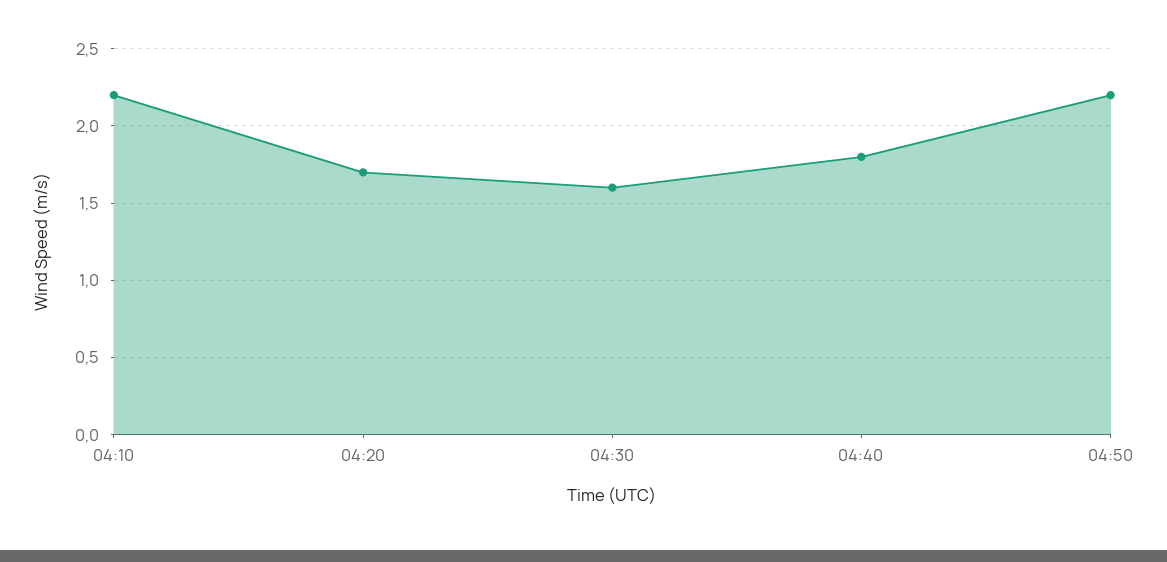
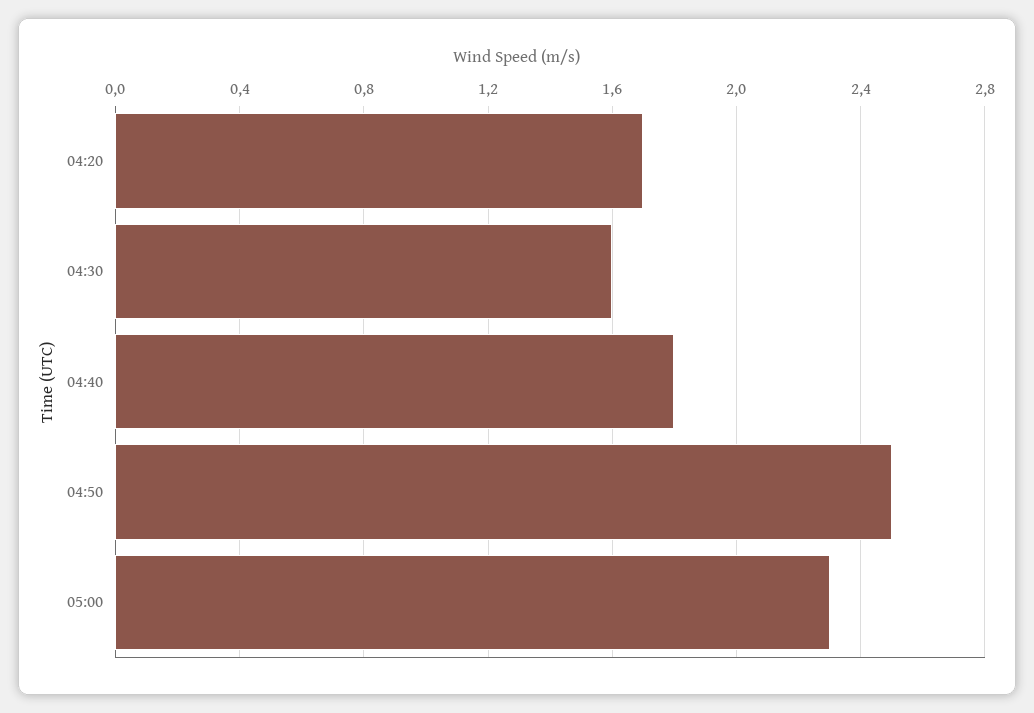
04:10: 2.2 -> none
04:50: 2.2 -> 2.5
05:00: none -> 2.3

